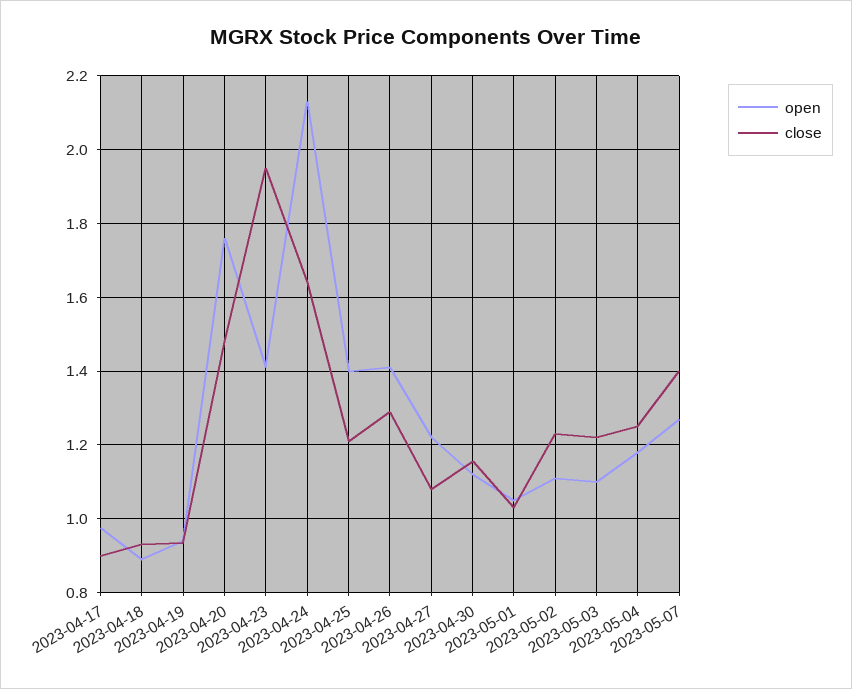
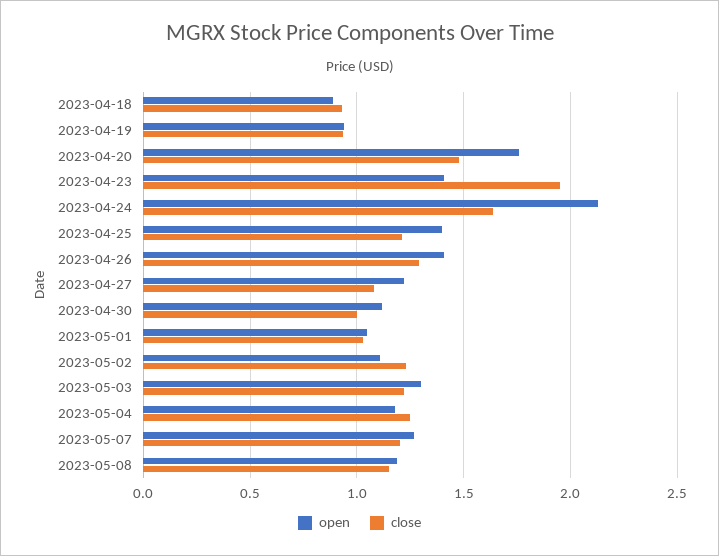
open, 2023-04-17: 0.98 -> none
close, 2023-04-17: 0.9 -> none
close, 2023-04-30: 1.16 -> 1
open, 2023-05-03: 1.1 -> 1.3
close, 2023-05-07: 1.4 -> 1.2
open, 2023-05-08: none -> 1.2
close, 2023-05-08: none -> 1.15

